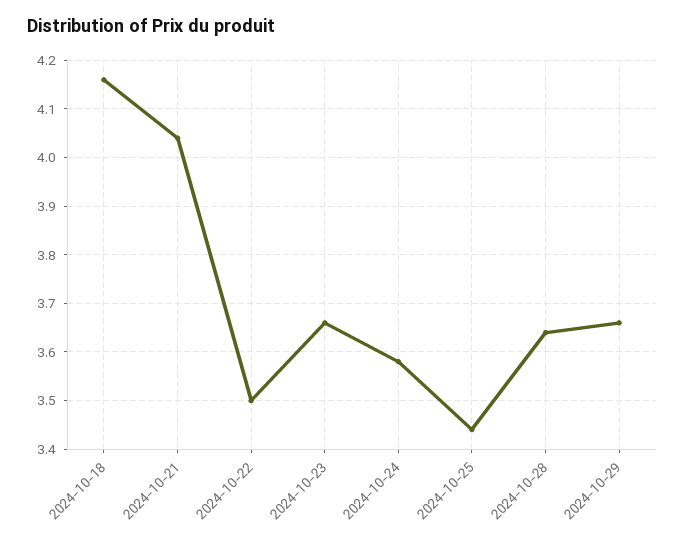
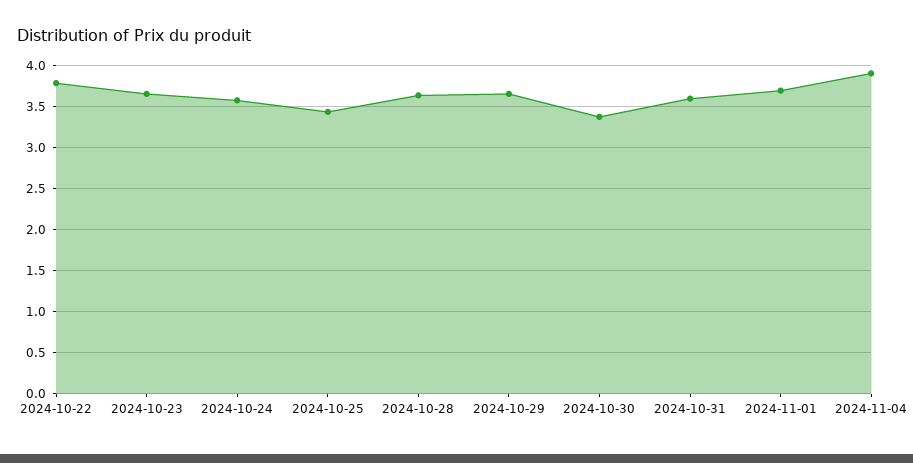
2024-10-18: 4.15 -> none
2024-10-21: 4.05 -> none
2024-10-22: 3.5 -> 3.8
2024-10-30: none -> 3.4
2024-10-31: none -> 3.6
2024-11-01: none -> 3.7
2024-11-04: none -> 3.9

